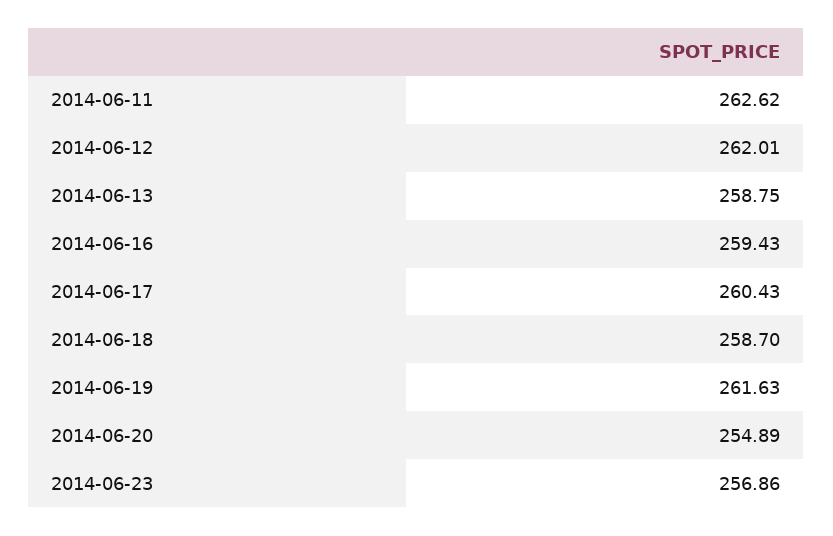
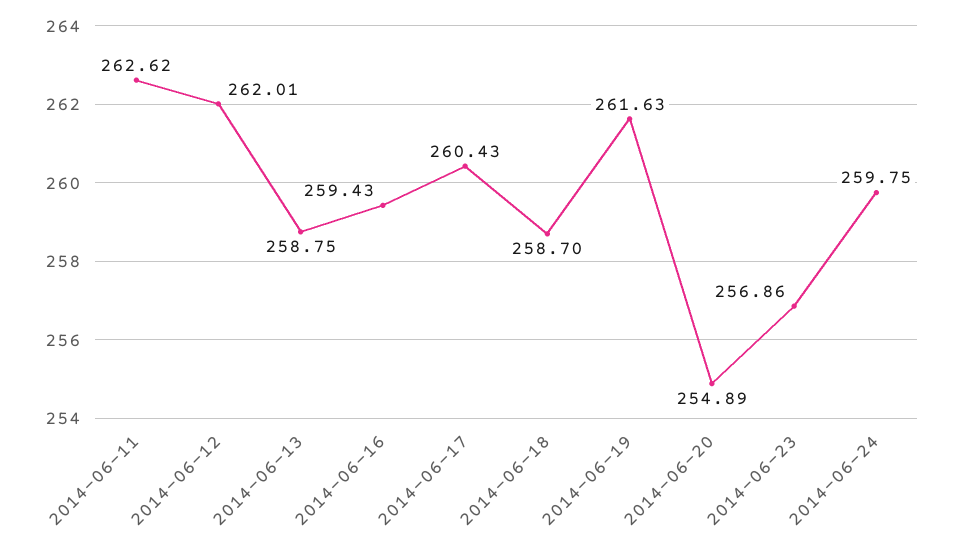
2014-06-24: none -> 259.75

